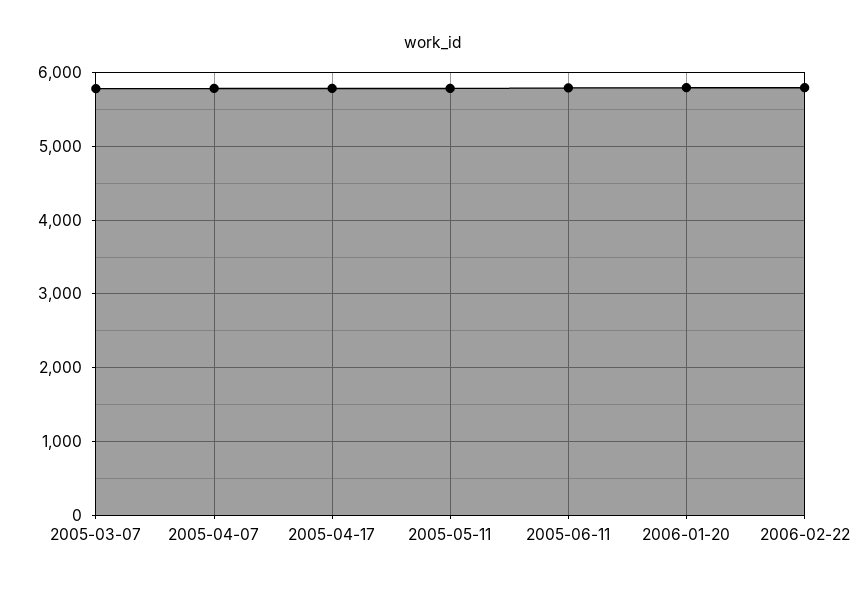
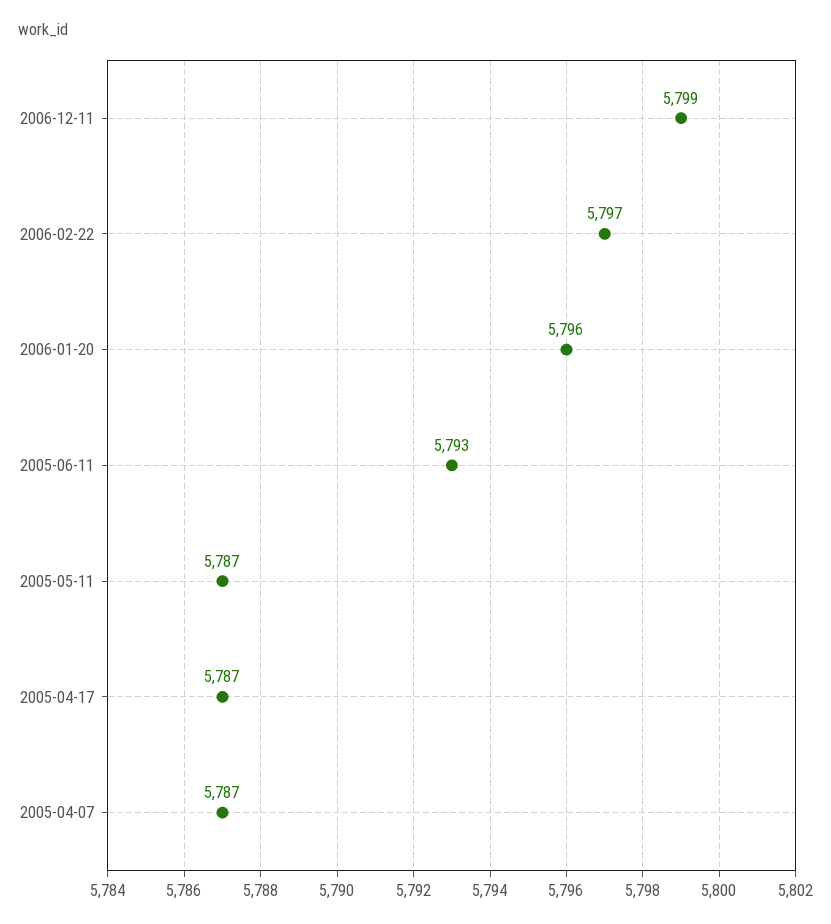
2005-03-07: 5800 -> none
2006-12-11: none -> 5799

